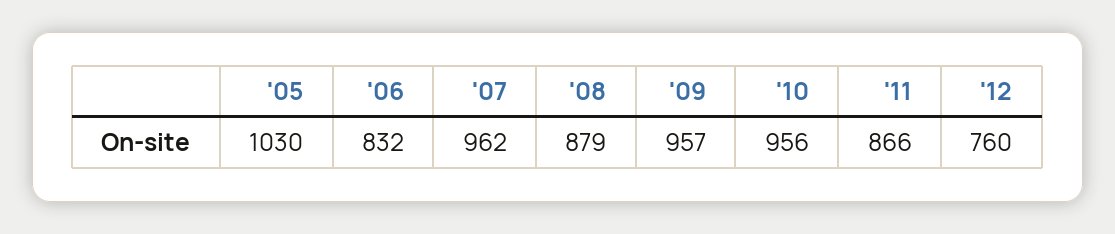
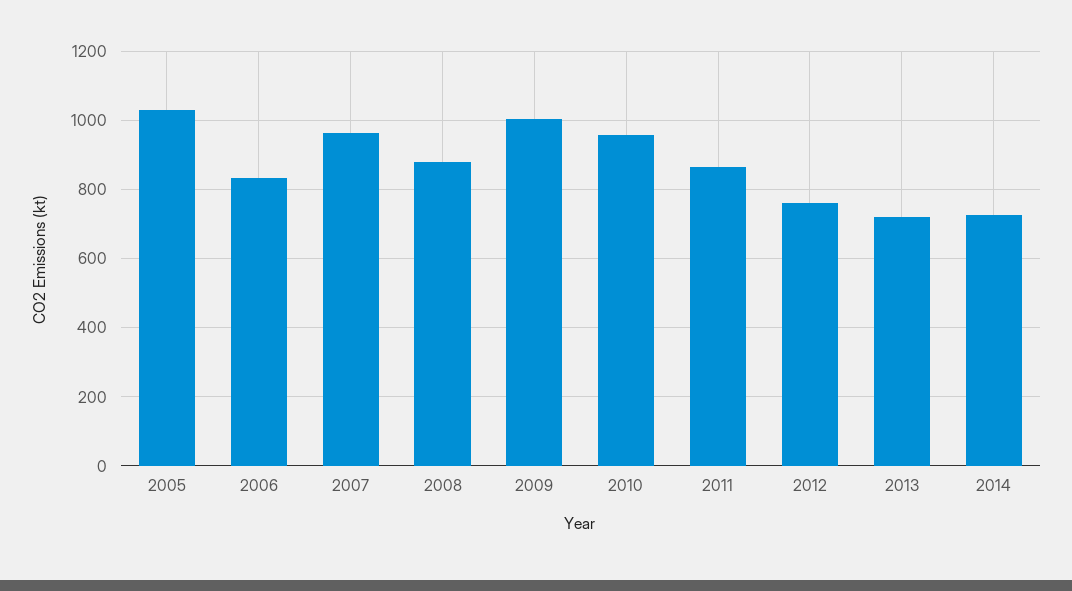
'09: 957 -> 1000
2013: none -> 720
2014: none -> 720

